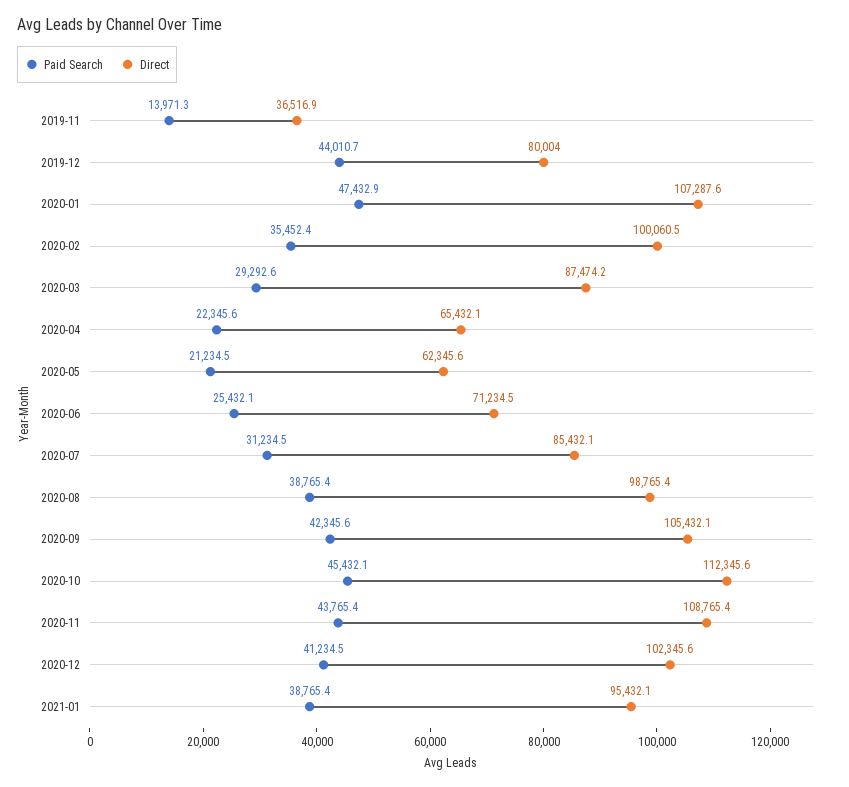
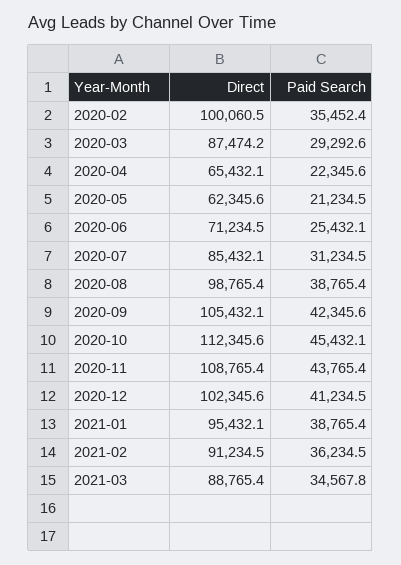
Paid Search, 2019-11: 13971.3 -> none
Direct, 2019-11: 36516.9 -> none
Paid Search, 2019-12: 44010.7 -> none
Direct, 2019-12: 80004 -> none
Paid Search, 2020-01: 47432.9 -> none
Direct, 2020-01: 107287.6 -> none
Direct, 2021-02: none -> 91234.5
Paid Search, 2021-02: none -> 36234.5
Direct, 2021-03: none -> 88765.4
Paid Search, 2021-03: none -> 34567.8

